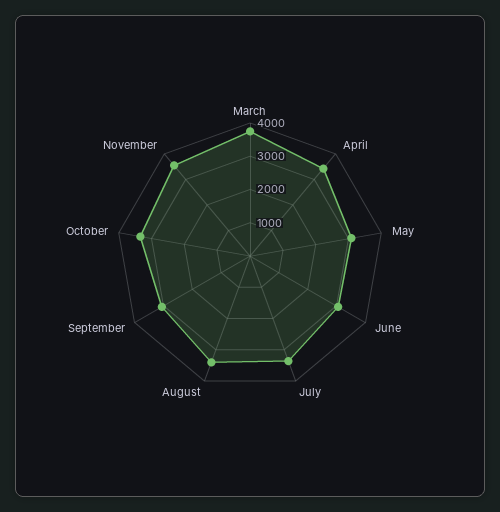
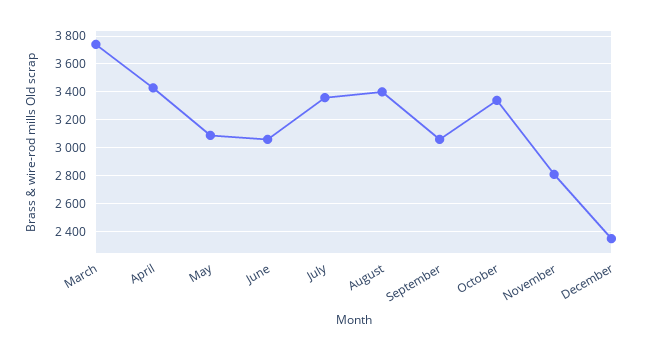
November: 3500 -> 2800
December: none -> 2350

